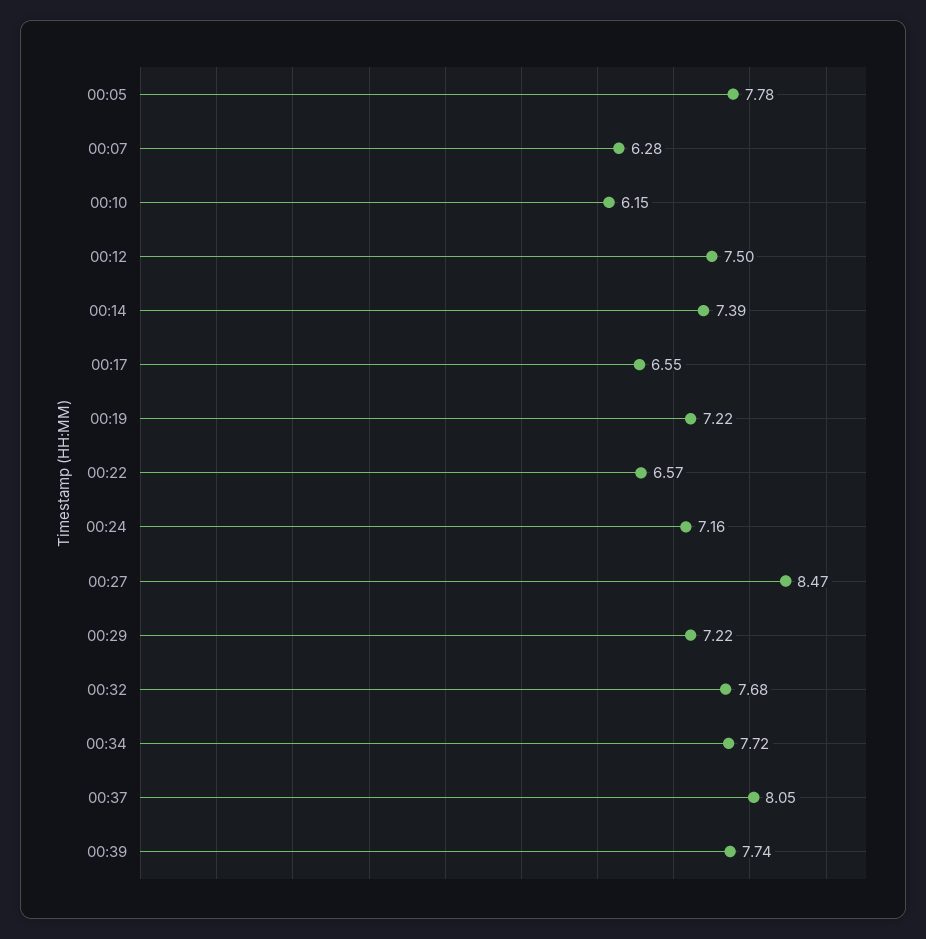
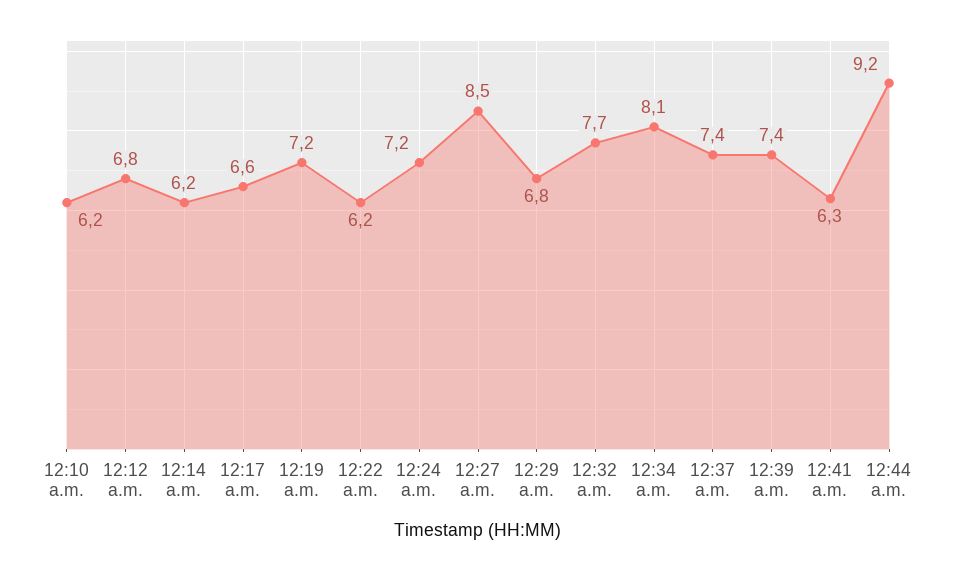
00:05: 7.78 -> none
00:07: 6.28 -> none
00:12: 7.5 -> 6.8
00:14: 7.39 -> 6.2
00:22: 6.57 -> 6.2
00:29: 7.22 -> 6.8
00:34: 7.72 -> 8.1
00:37: 8.05 -> 7.4
00:39: 7.74 -> 7.4
12:41 a.m.: none -> 6.3
12:44 a.m.: none -> 9.2

